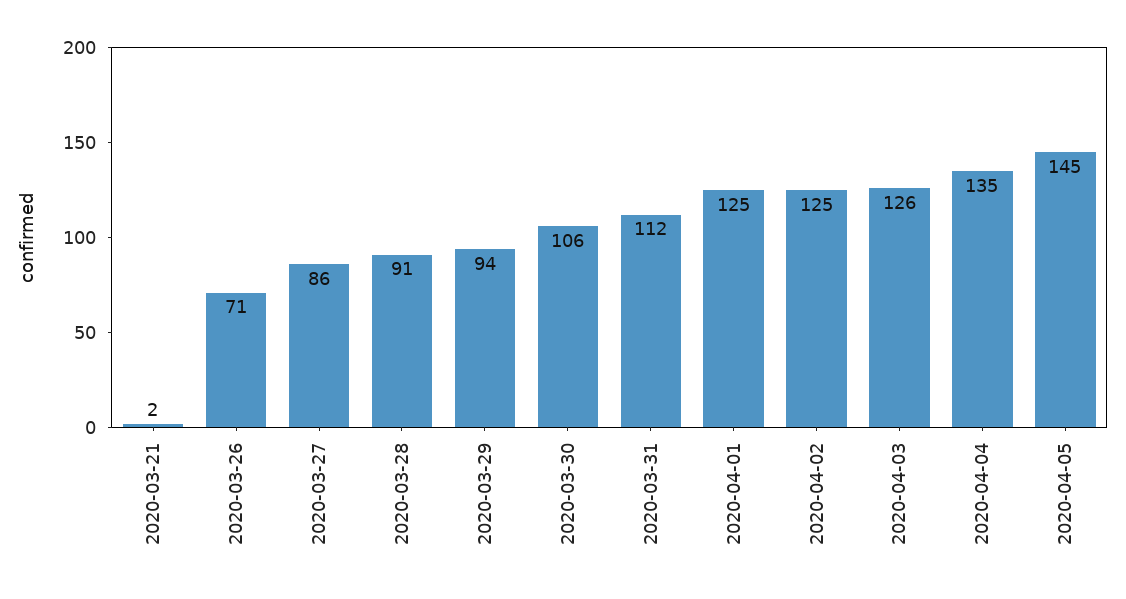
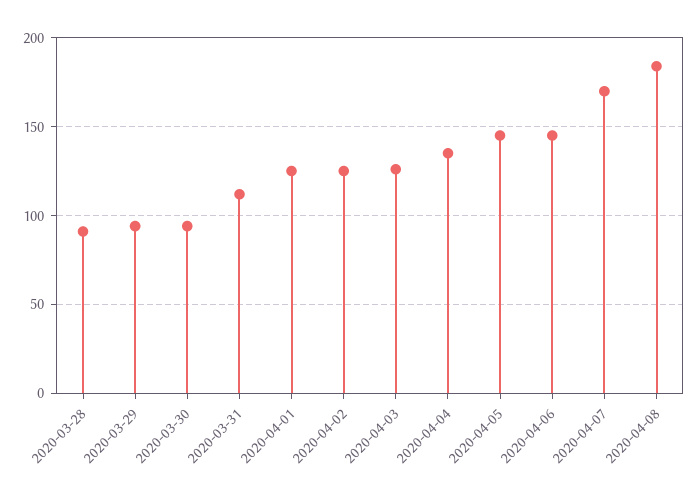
2020-03-21: 2 -> none
2020-03-26: 71 -> none
2020-03-27: 86 -> none
2020-03-30: 106 -> 95
2020-04-06: none -> 145
2020-04-07: none -> 170
2020-04-08: none -> 185

